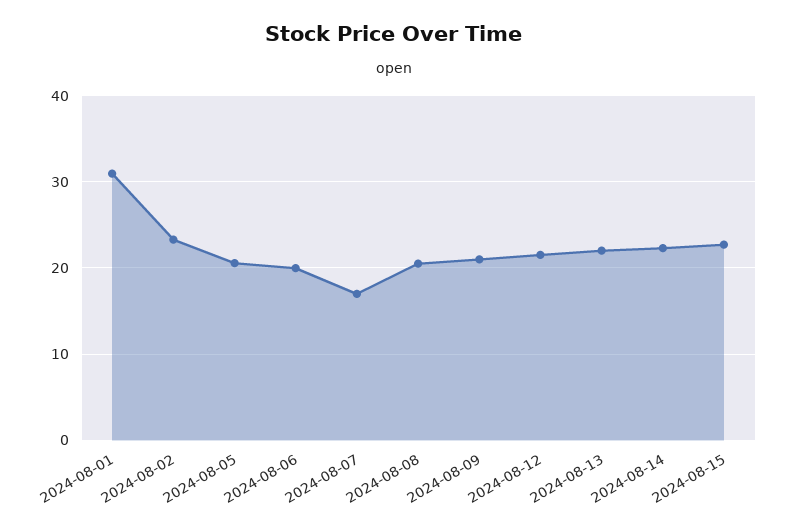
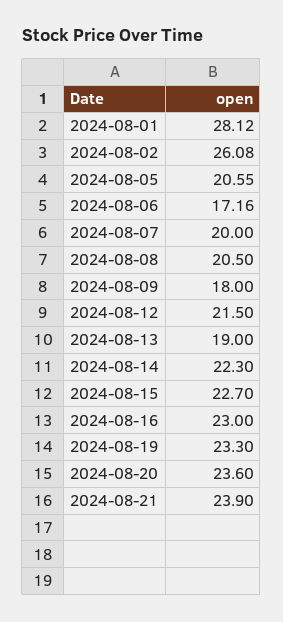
2024-08-01: 31 -> 28.12
2024-08-02: 23 -> 26.08
2024-08-06: 20 -> 17.16
2024-08-07: 17 -> 20
2024-08-09: 21 -> 18
2024-08-13: 22 -> 19
2024-08-16: none -> 23
2024-08-19: none -> 23.3
2024-08-20: none -> 23.6
2024-08-21: none -> 23.9

